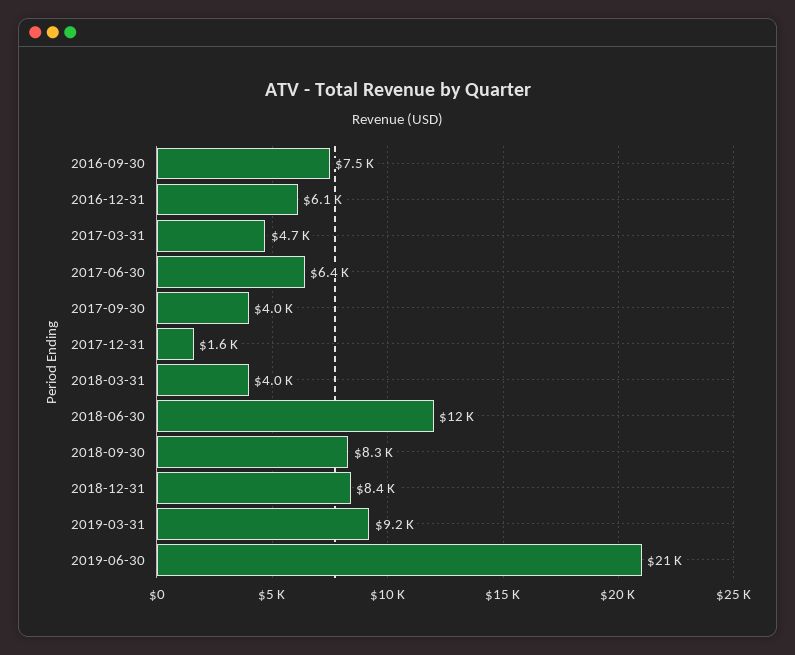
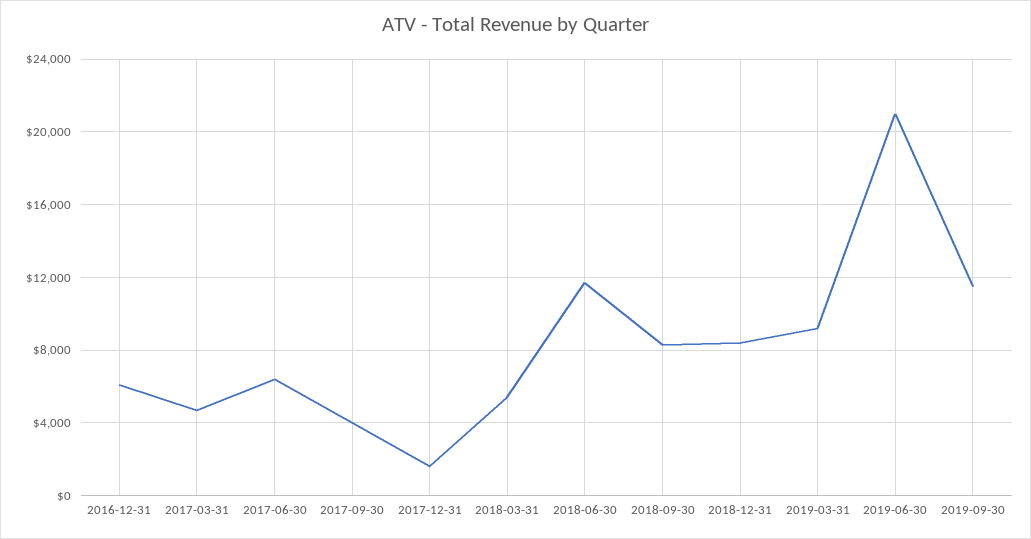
2016-09-30: 7500 -> none
2018-03-31: 4000 -> 5500
2019-09-30: none -> 11500

